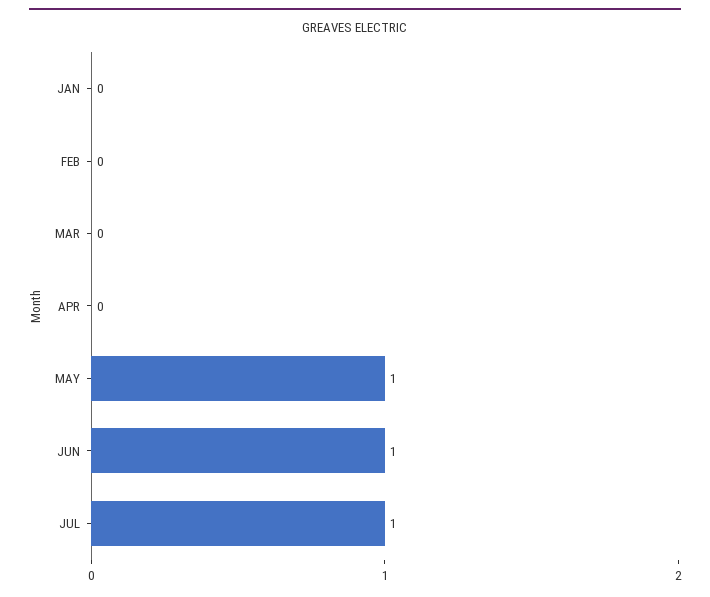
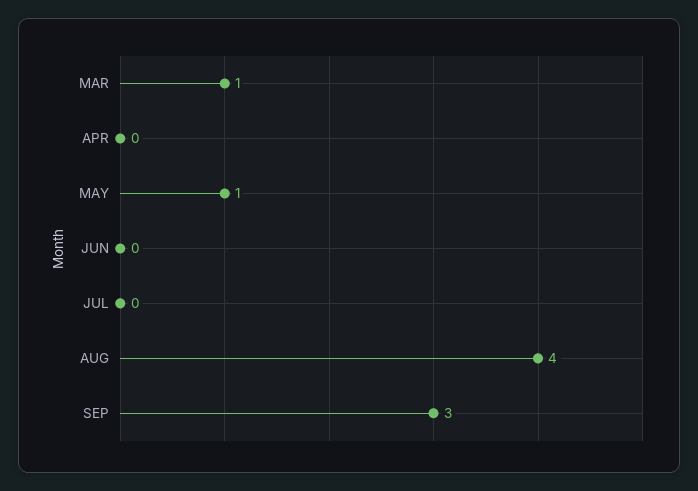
JAN: 0 -> none
FEB: 0 -> none
MAR: 0 -> 1
JUN: 1 -> 0
JUL: 1 -> 0
AUG: none -> 4
SEP: none -> 3

